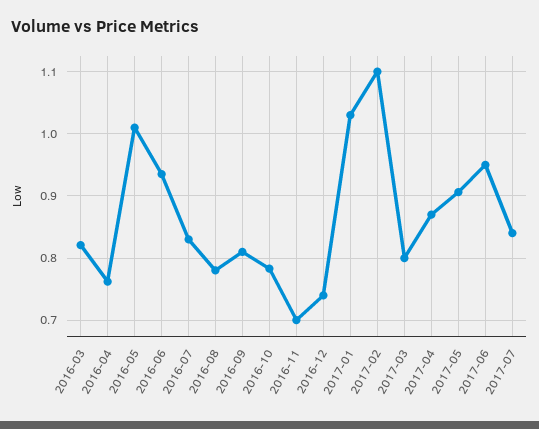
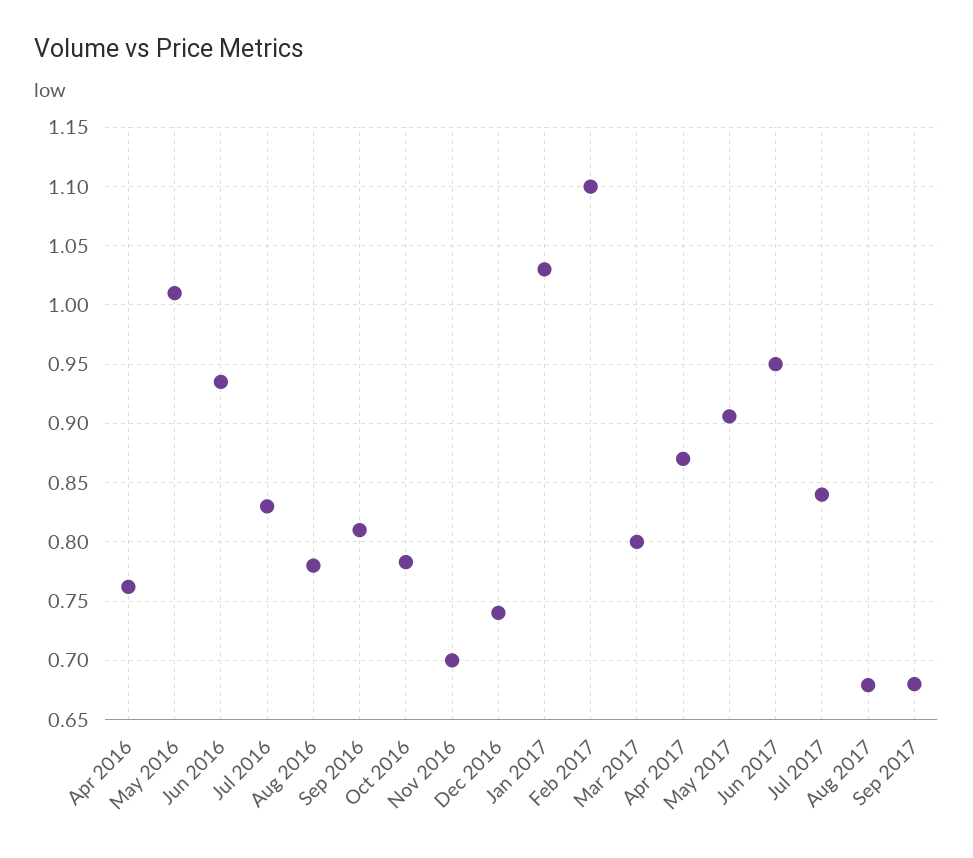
2016-03: 0.82 -> none
Aug 2017: none -> 0.68
Sep 2017: none -> 0.68

